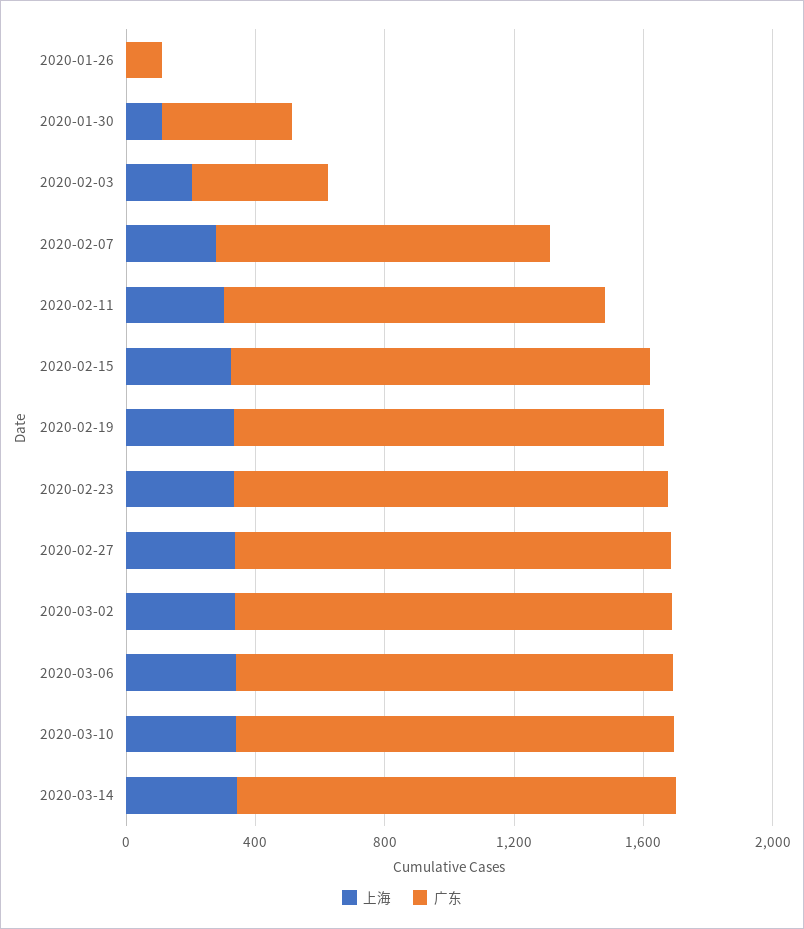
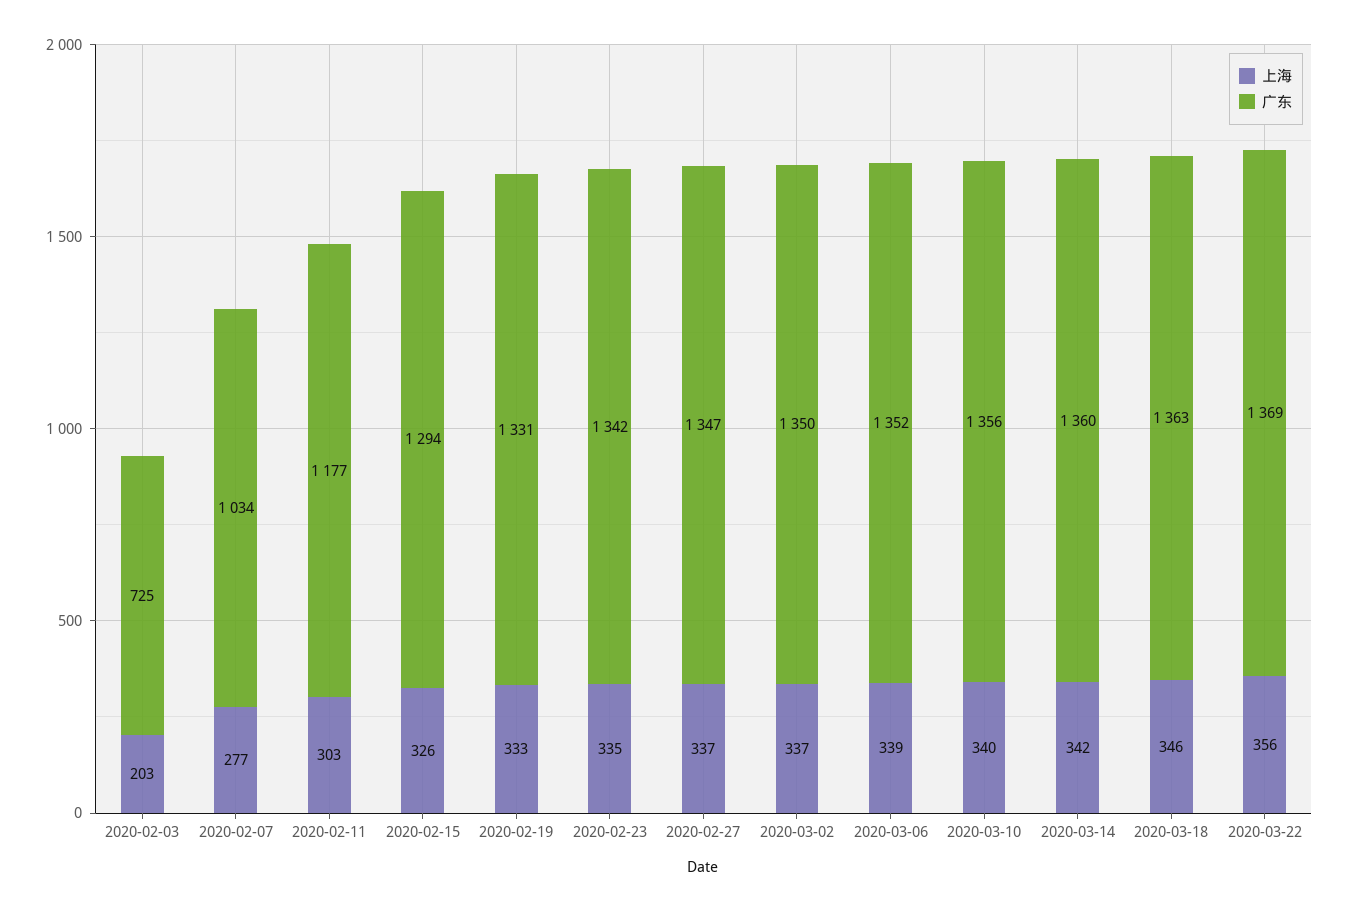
上海, 2020-01-26: 0 -> none
广东, 2020-01-26: 100 -> none
上海, 2020-01-30: 100 -> none
广东, 2020-01-30: 400 -> none
广东, 2020-02-03: 400 -> 725
上海, 2020-03-18: none -> 346
广东, 2020-03-18: none -> 1363
上海, 2020-03-22: none -> 356
广东, 2020-03-22: none -> 1369

